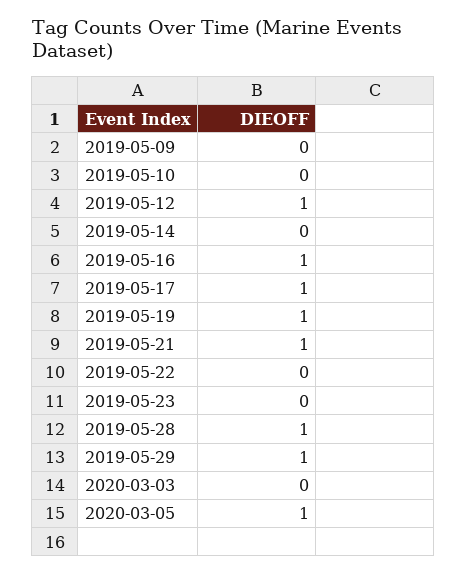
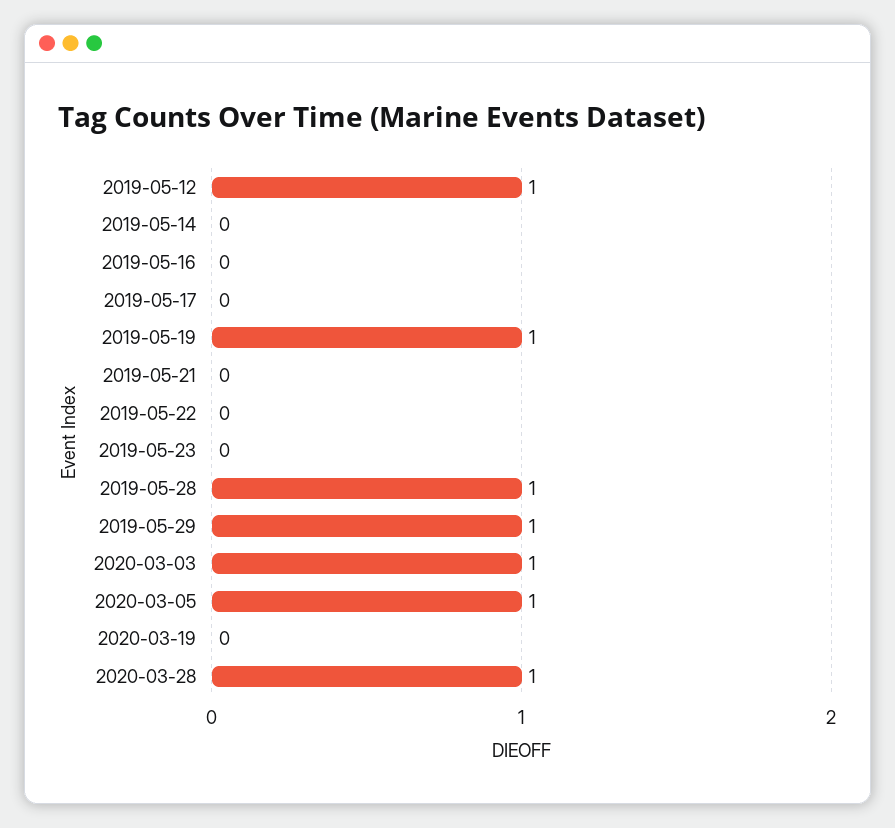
2019-05-09: 0 -> none
2019-05-10: 0 -> none
2019-05-16: 1 -> 0
2019-05-17: 1 -> 0
2019-05-21: 1 -> 0
2020-03-03: 0 -> 1
2020-03-19: none -> 0
2020-03-28: none -> 1

